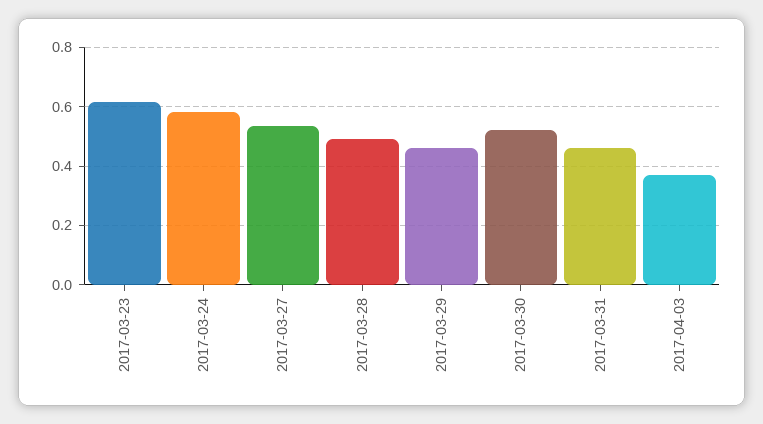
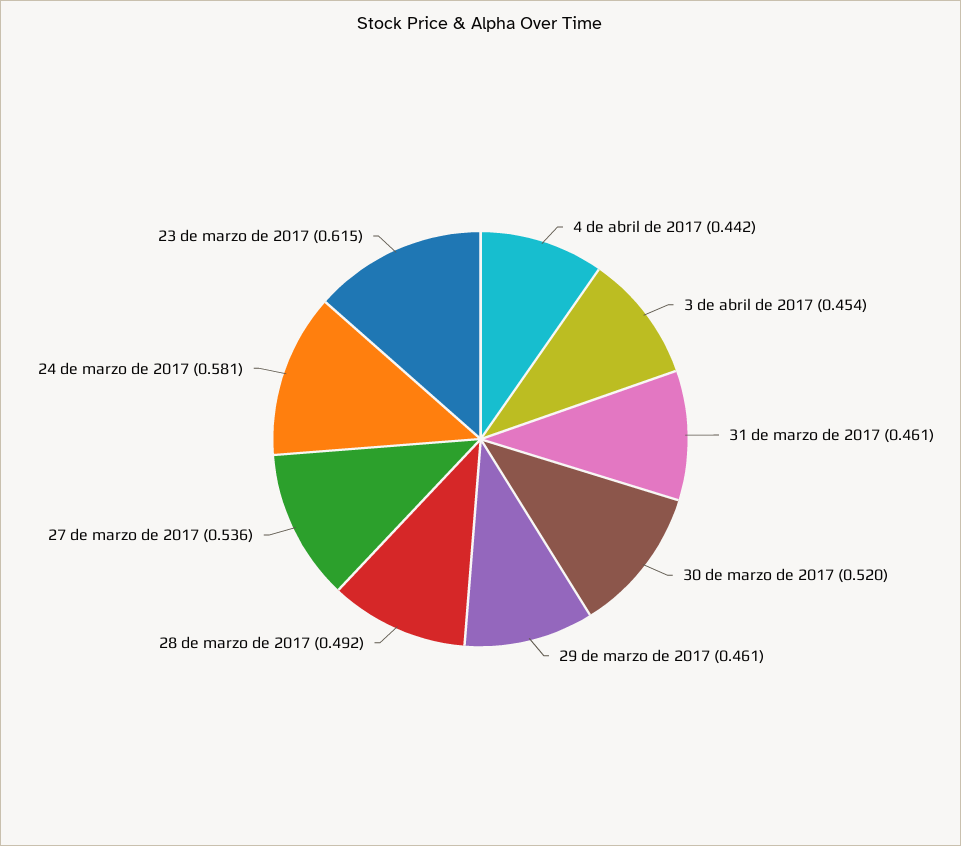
2017-04-03: 0.375 -> 0.454
4 de abril de 2017: none -> 0.442

